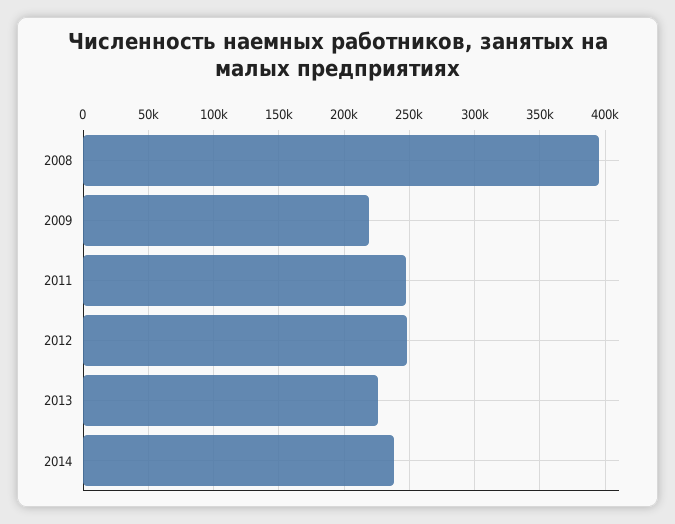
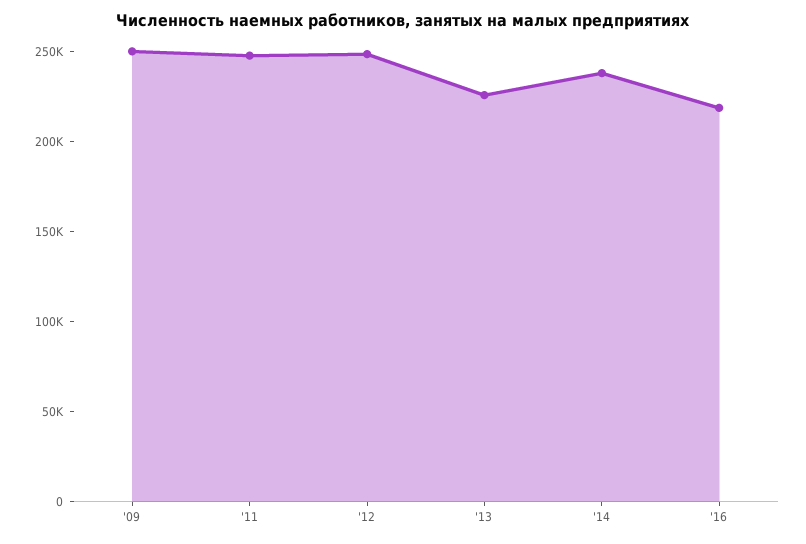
2008: 395000 -> none
2009: 220000 -> 250000
'16: none -> 220000

